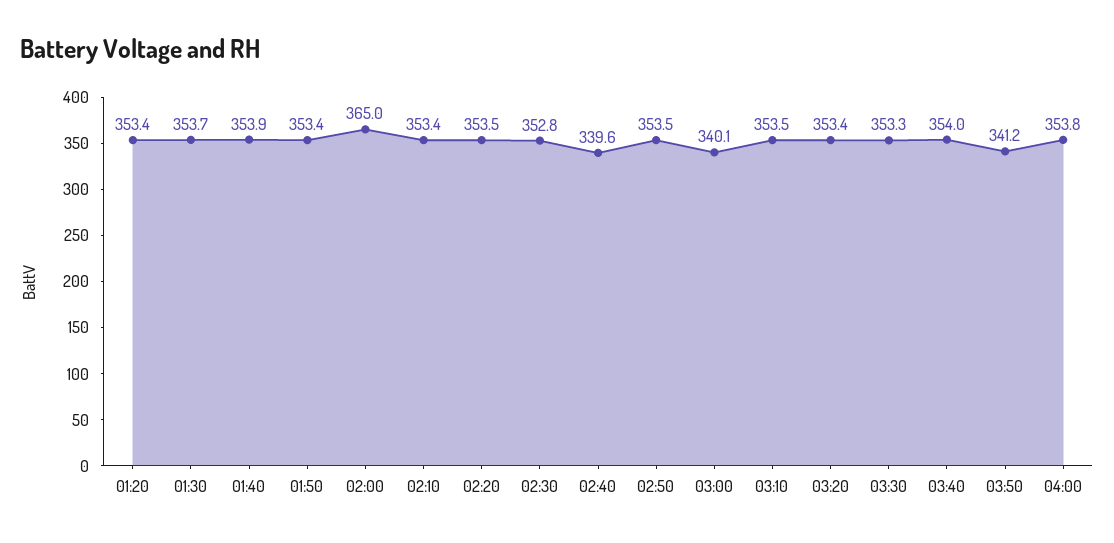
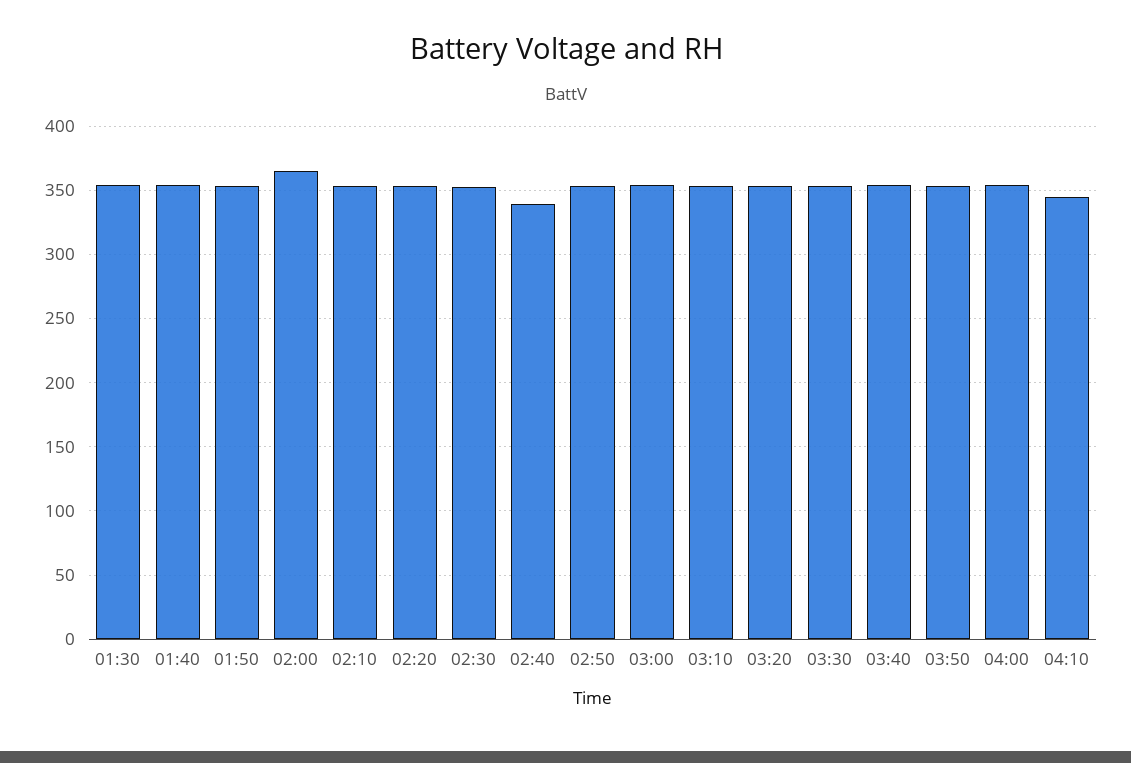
01:20: 353.4 -> none
03:00: 340.1 -> 355
03:50: 341.2 -> 355
04:10: none -> 345

